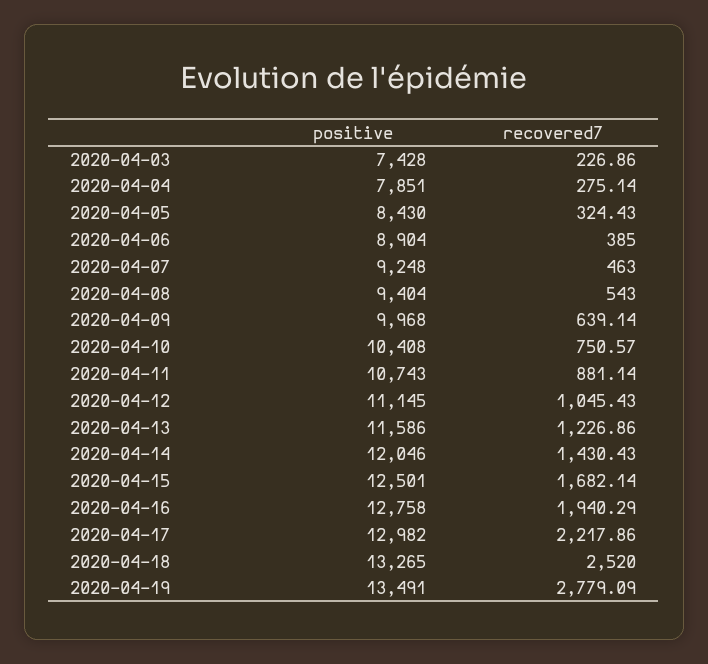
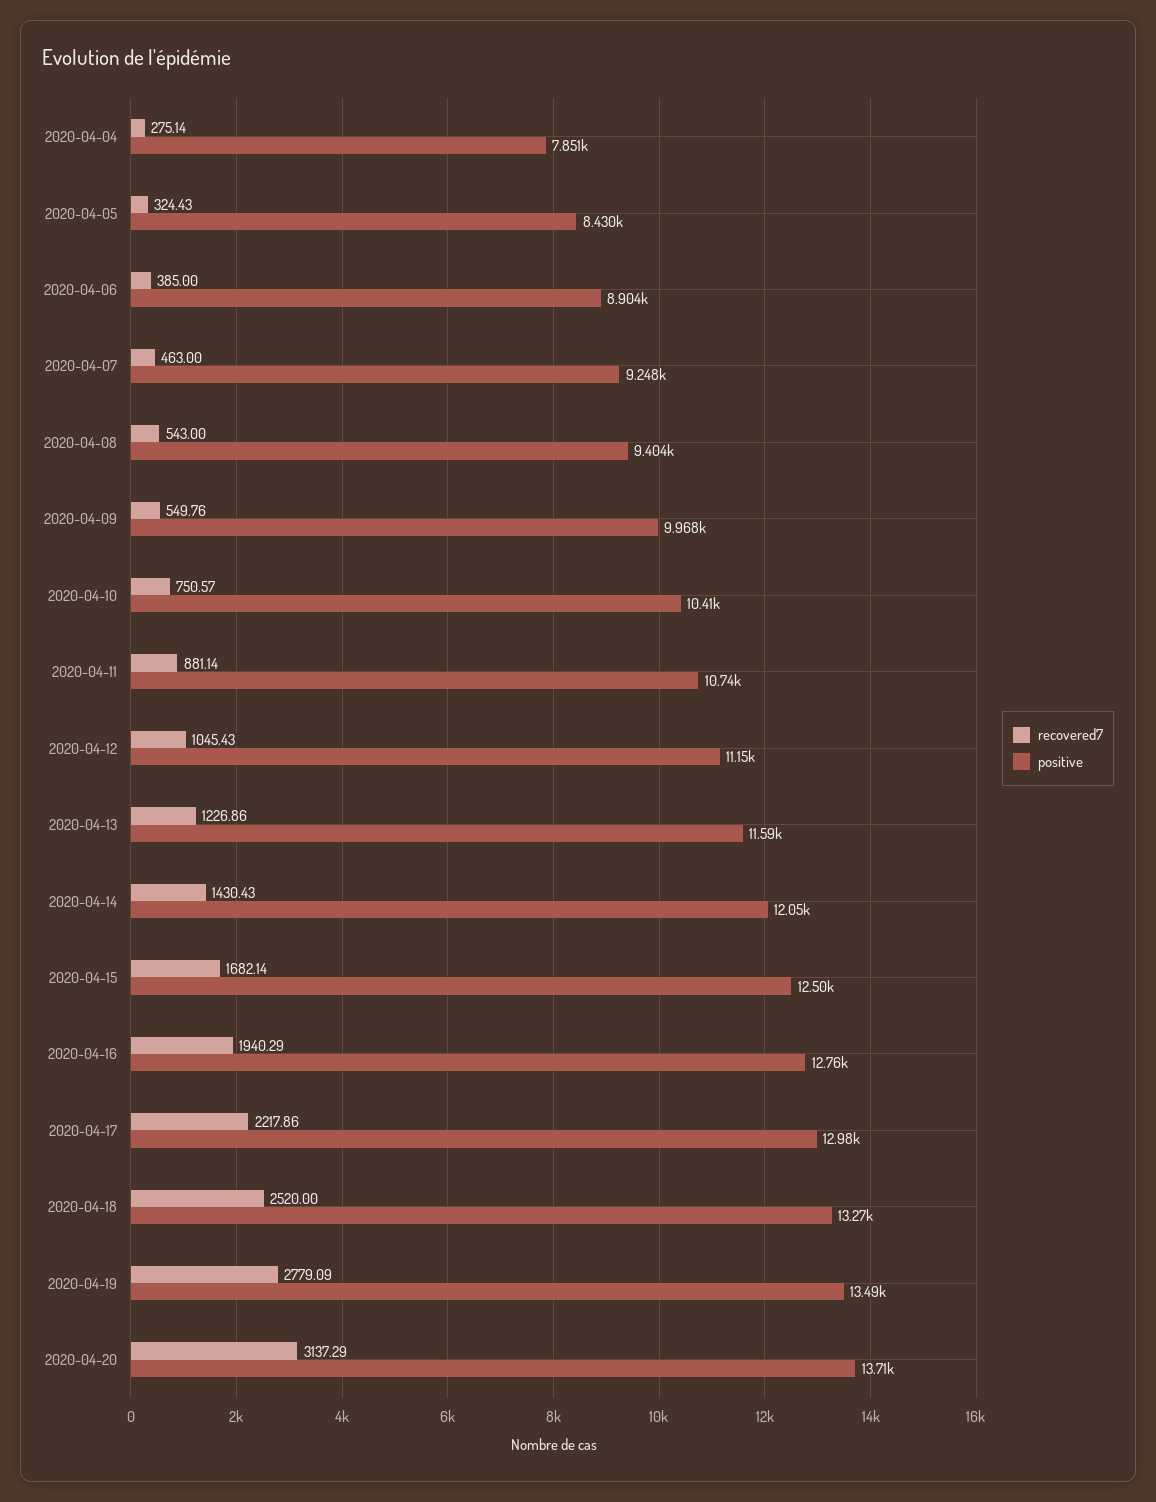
positive, 2020-04-03: 7428 -> none
recovered7, 2020-04-03: 226.86 -> none
recovered7, 2020-04-09: 639.14 -> 549.76
recovered7, 2020-04-20: none -> 3137.29
positive, 2020-04-20: none -> 13710

